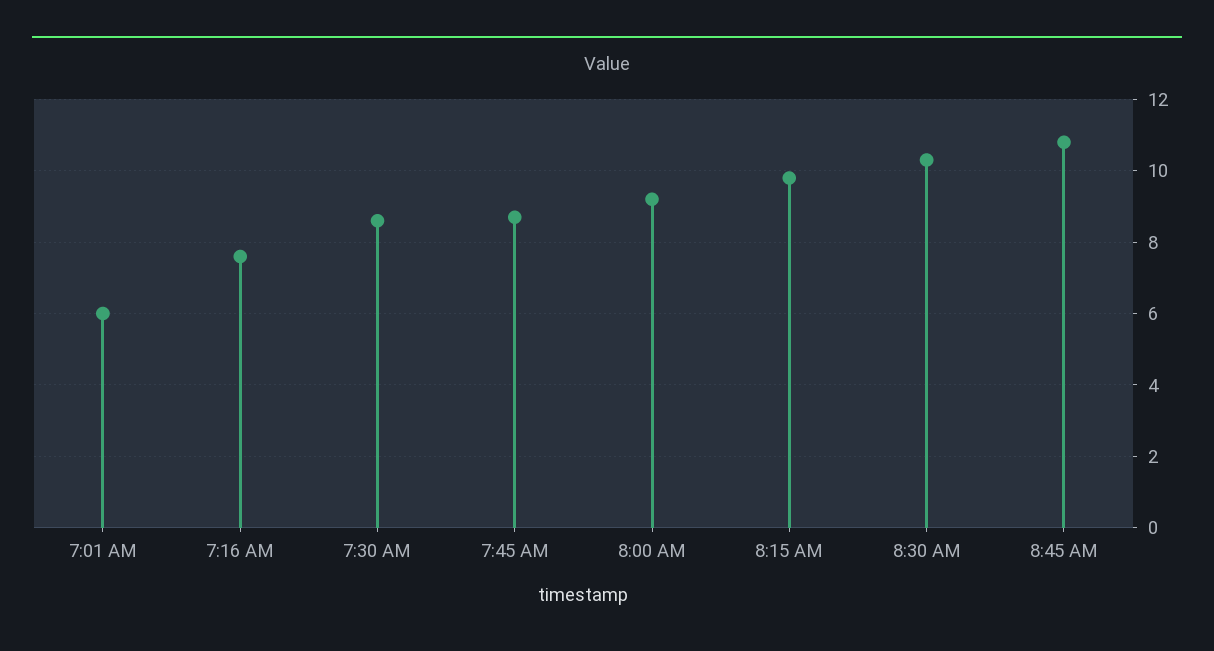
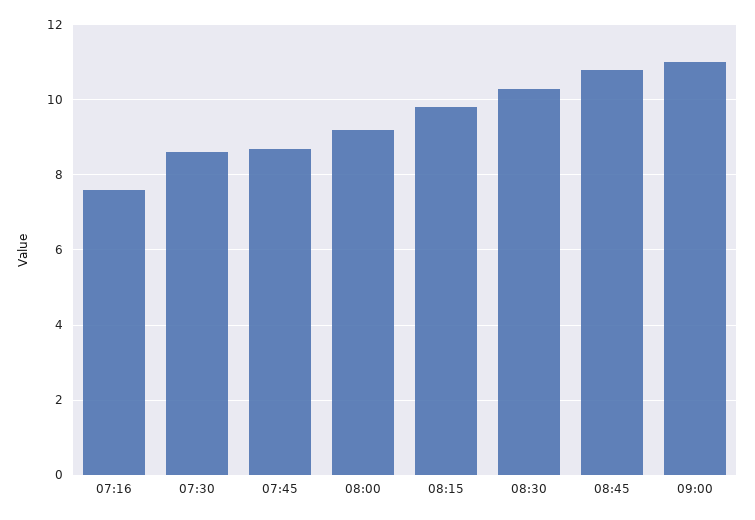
7:01 AM: 6 -> none
09:00: none -> 11

